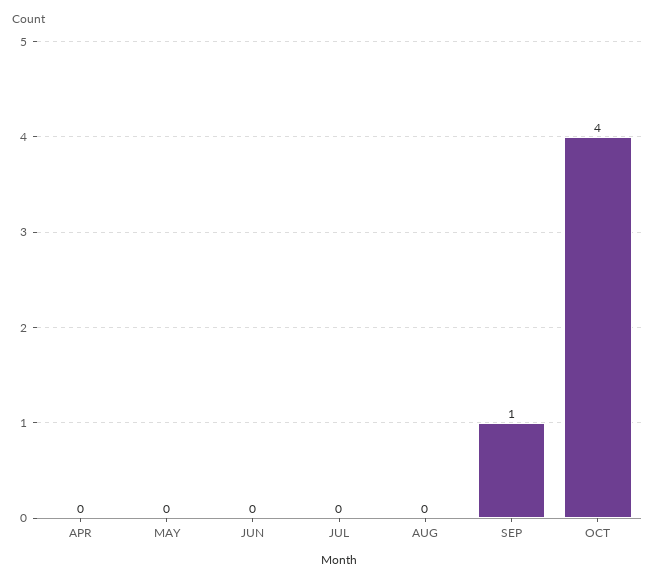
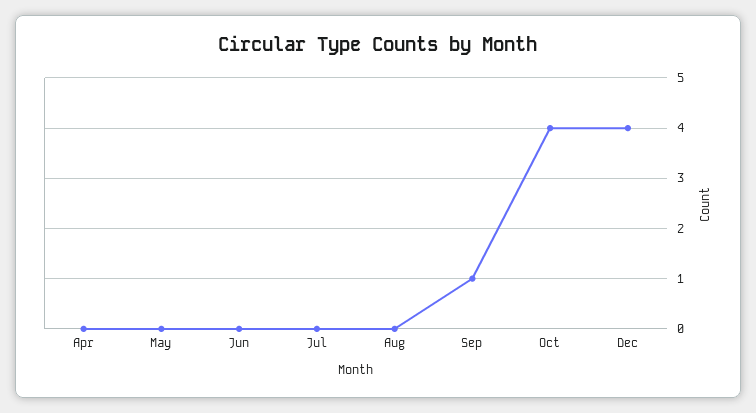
Dec: none -> 4

